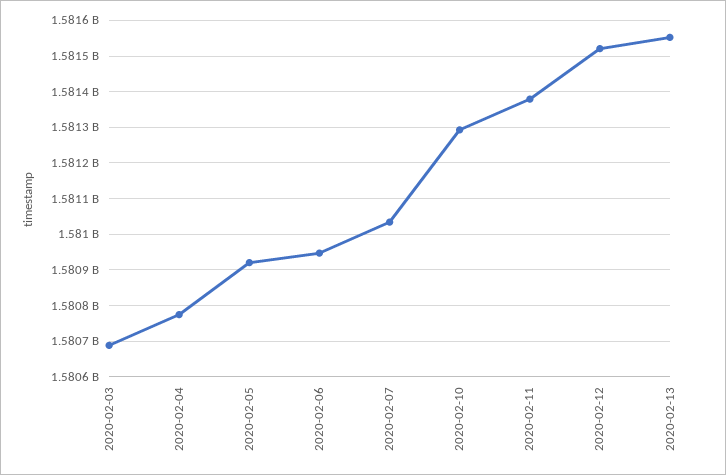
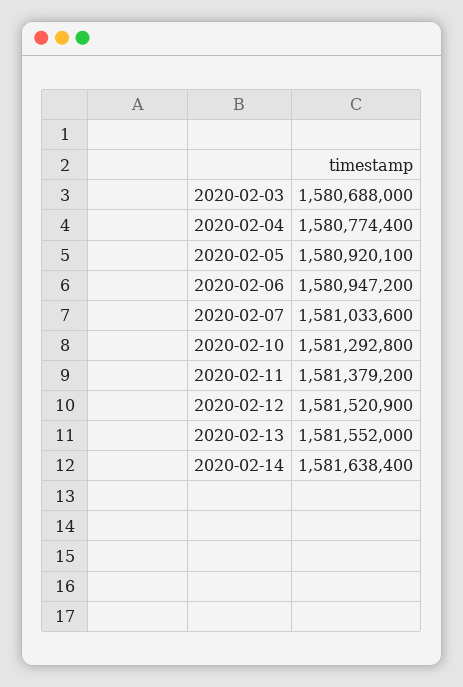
2020-02-14: none -> 1581638400

